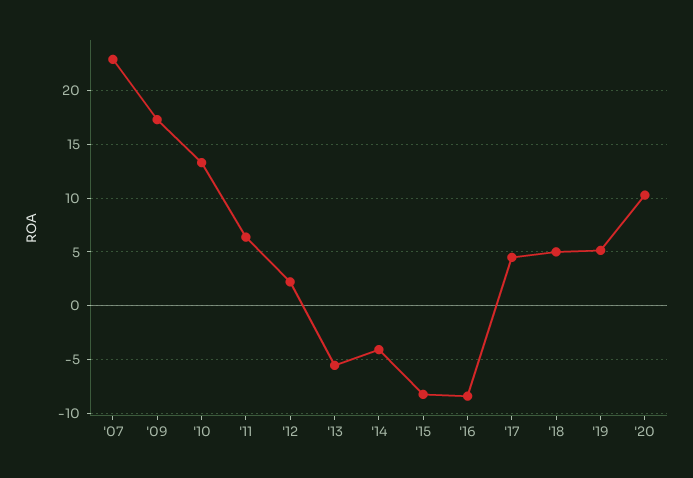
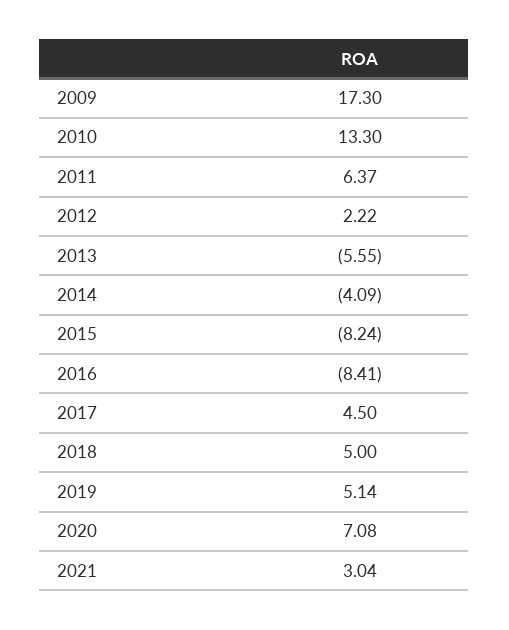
'07: 23 -> none
'20: 10 -> 7.08
2021: none -> 3.04

